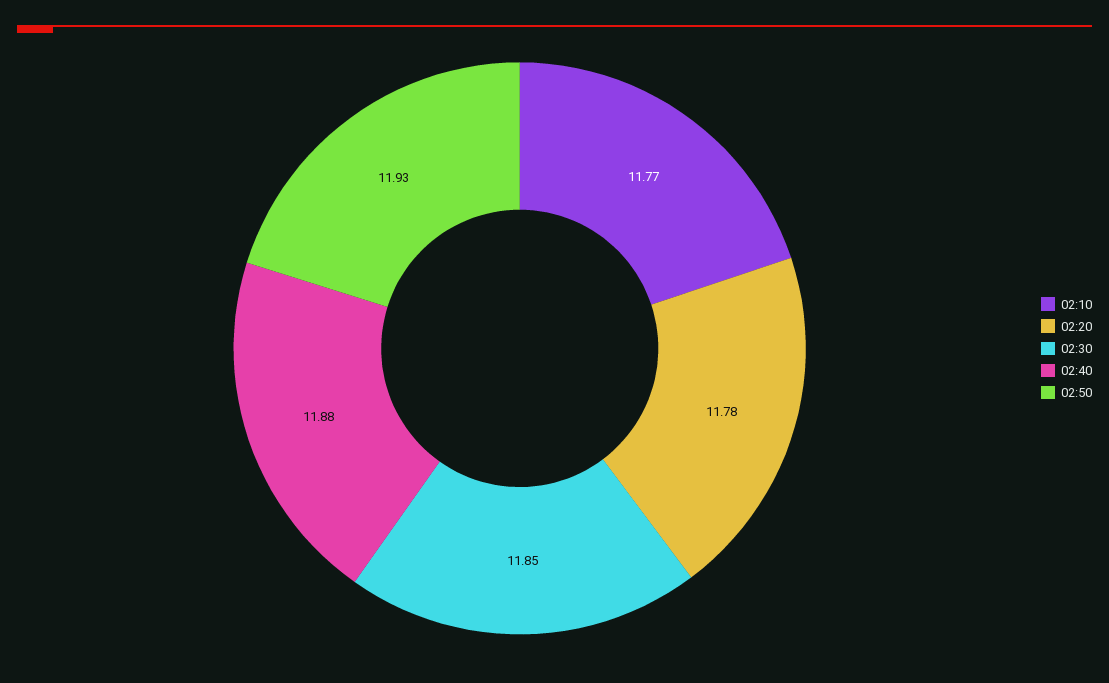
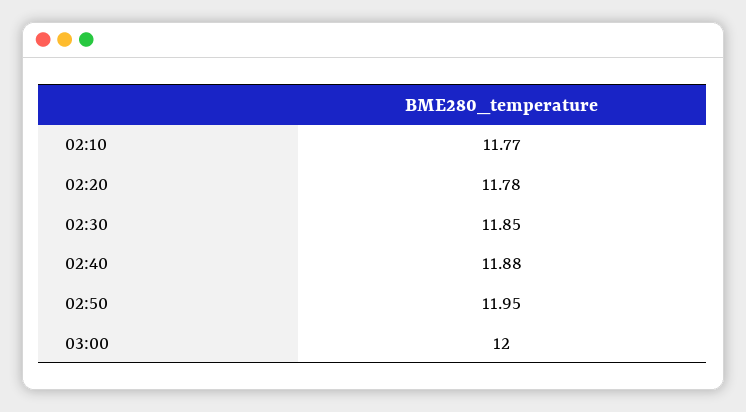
02:50: 11.93 -> 11.95
03:00: none -> 12

